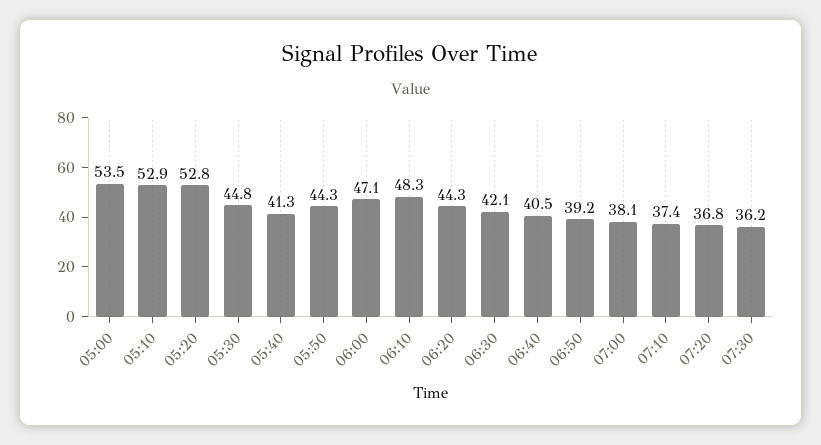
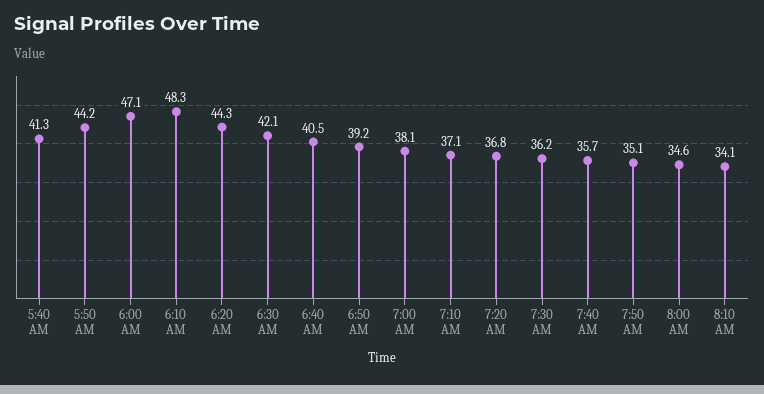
05:00: 53.5 -> none
05:10: 52.9 -> none
05:20: 52.8 -> none
05:30: 44.8 -> none
05:50: 44.3 -> 44.2
07:10: 37.4 -> 37.1
7:40 AM: none -> 35.7
7:50 AM: none -> 35.1
8:00 AM: none -> 34.6
8:10 AM: none -> 34.1

